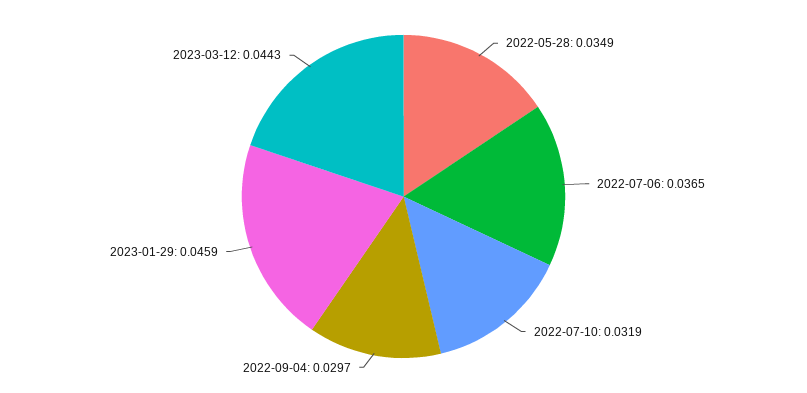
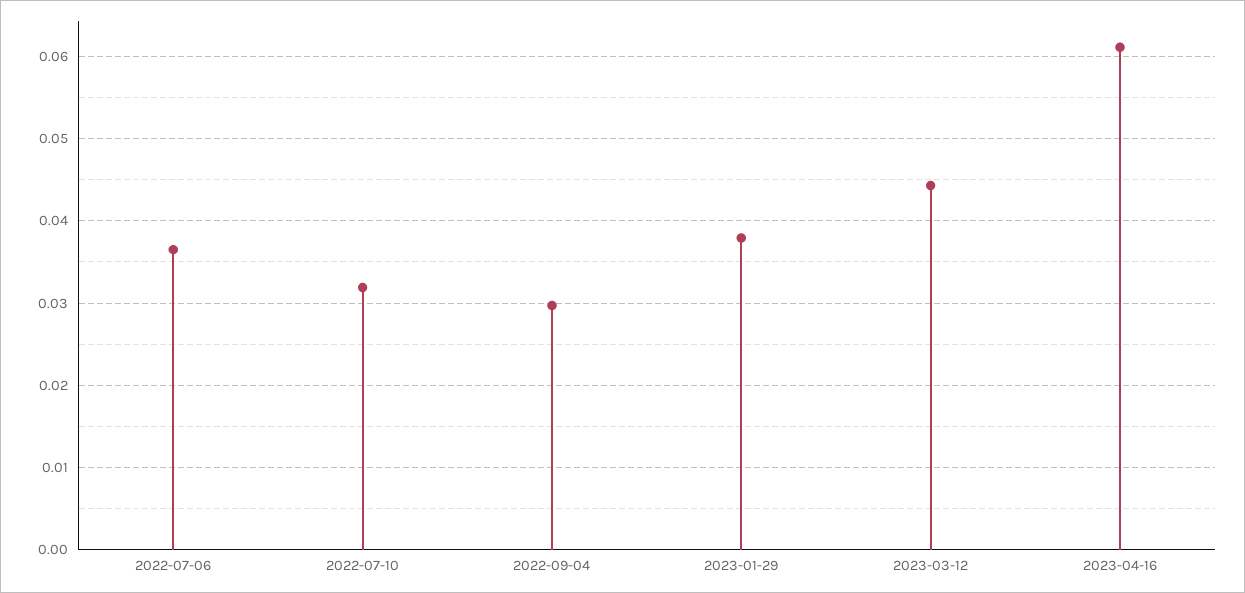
2022-05-28: 0.0349 -> none
2023-01-29: 0.0459 -> 0.038
2023-04-16: none -> 0.061

